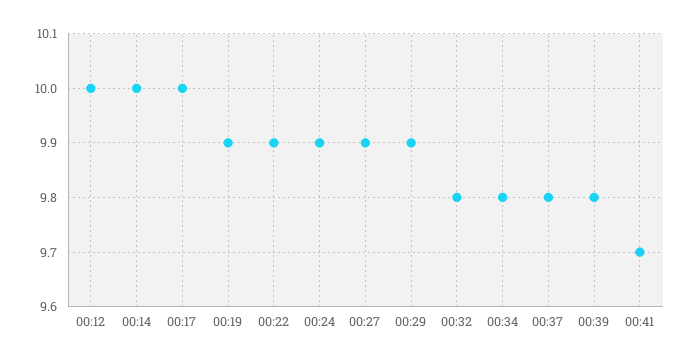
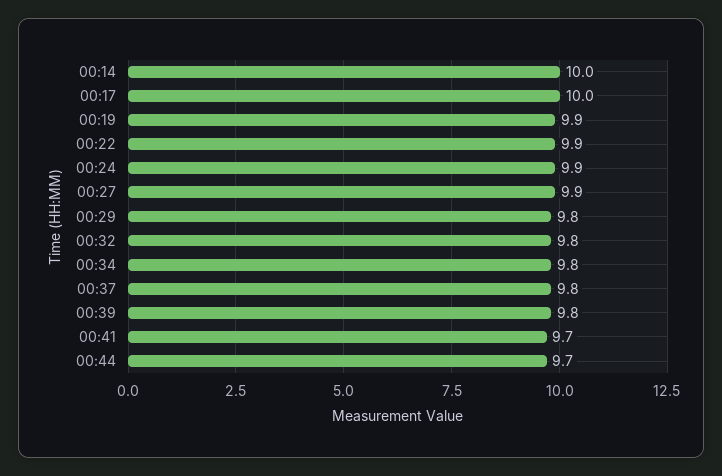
00:12: 10 -> none
00:29: 9.9 -> 9.8
00:44: none -> 9.7

